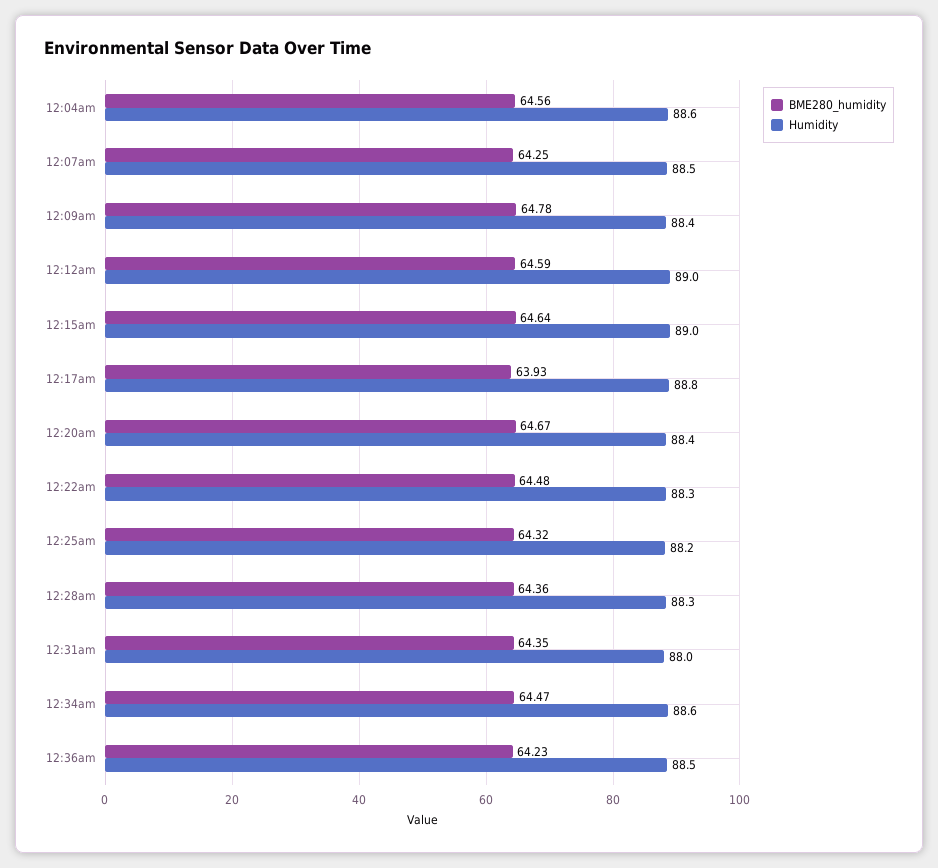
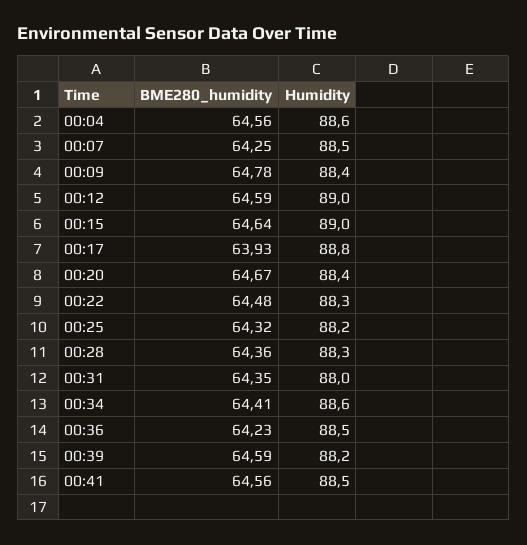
BME280_humidity, 12:34am: 64.47 -> 64.41
BME280_humidity, 00:39: none -> 64.59
Humidity, 00:39: none -> 88.2
BME280_humidity, 00:41: none -> 64.56
Humidity, 00:41: none -> 88.5

